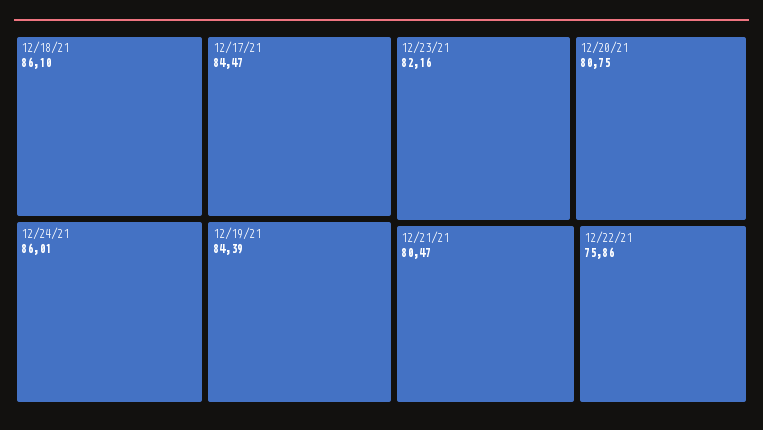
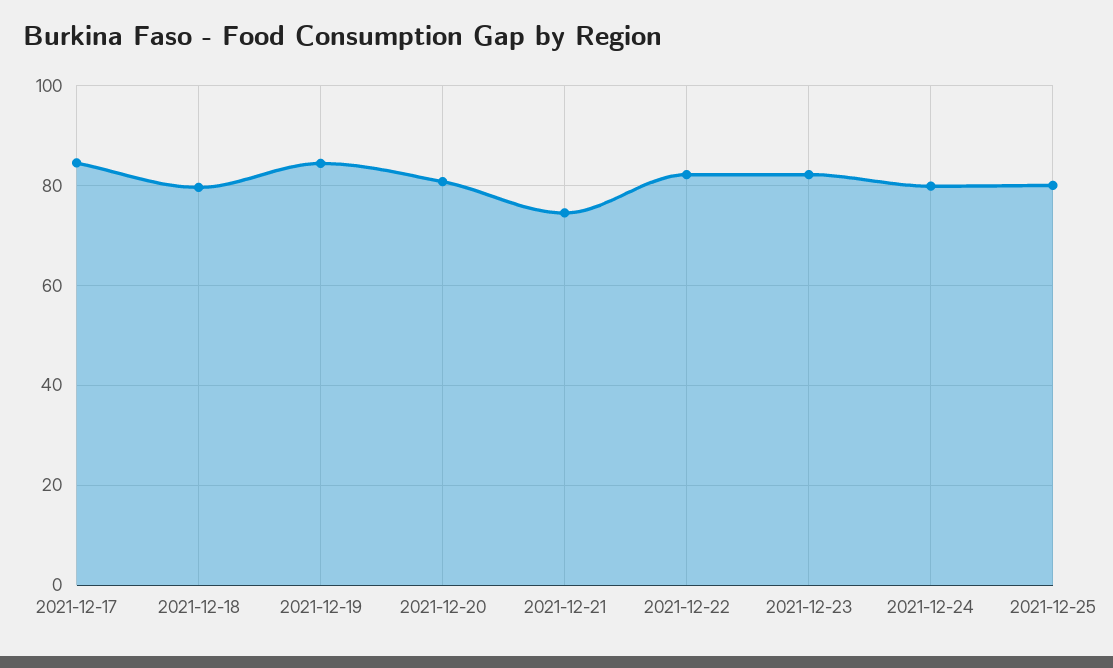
12/18/21: 86.1 -> 80
12/24/21: 86.01 -> 80
12/21/21: 80.47 -> 74
12/22/21: 75.86 -> 82
2021-12-25: none -> 80

